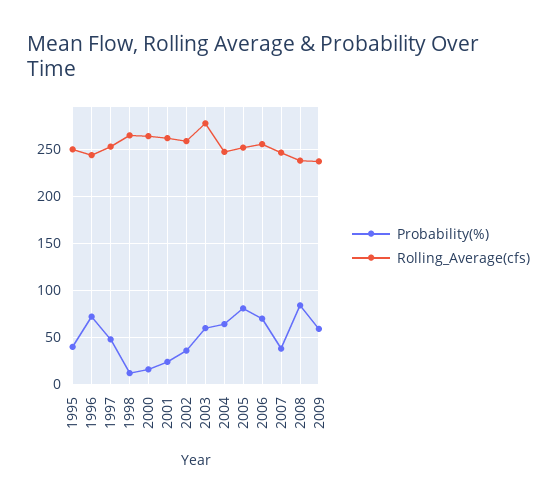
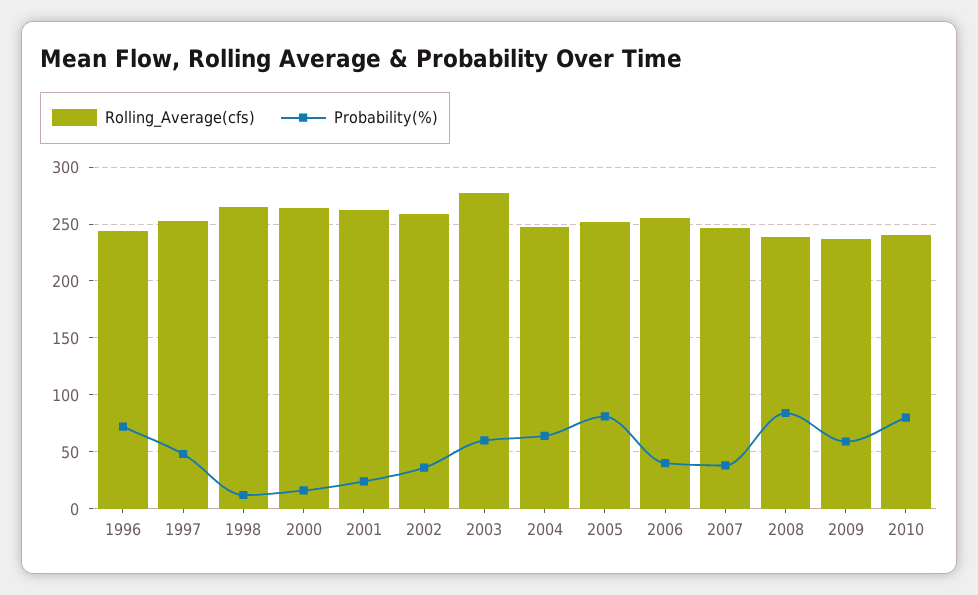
Probability(%), 1995: 40 -> none
Rolling_Average(cfs), 1995: 250 -> none
Probability(%), 2006: 70 -> 40
Rolling_Average(cfs), 2010: none -> 240
Probability(%), 2010: none -> 80

